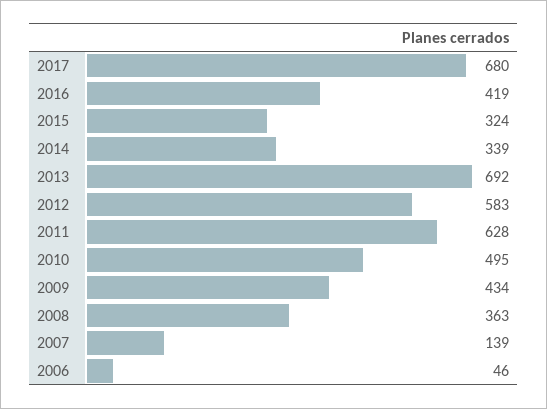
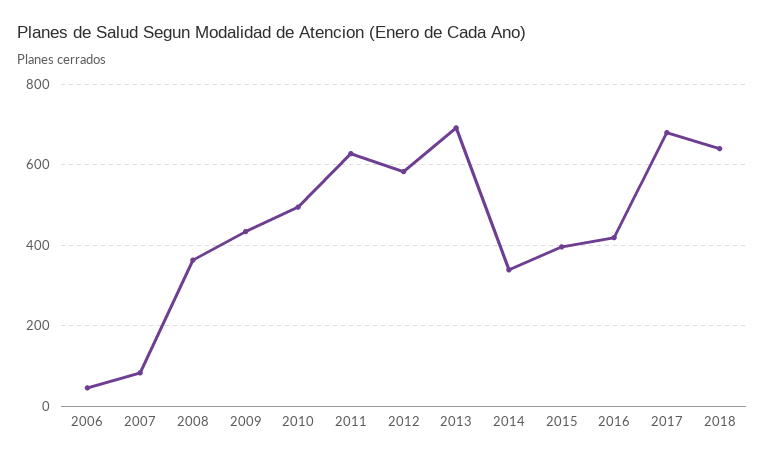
2015: 324 -> 400
2007: 139 -> 80
2018: none -> 640

